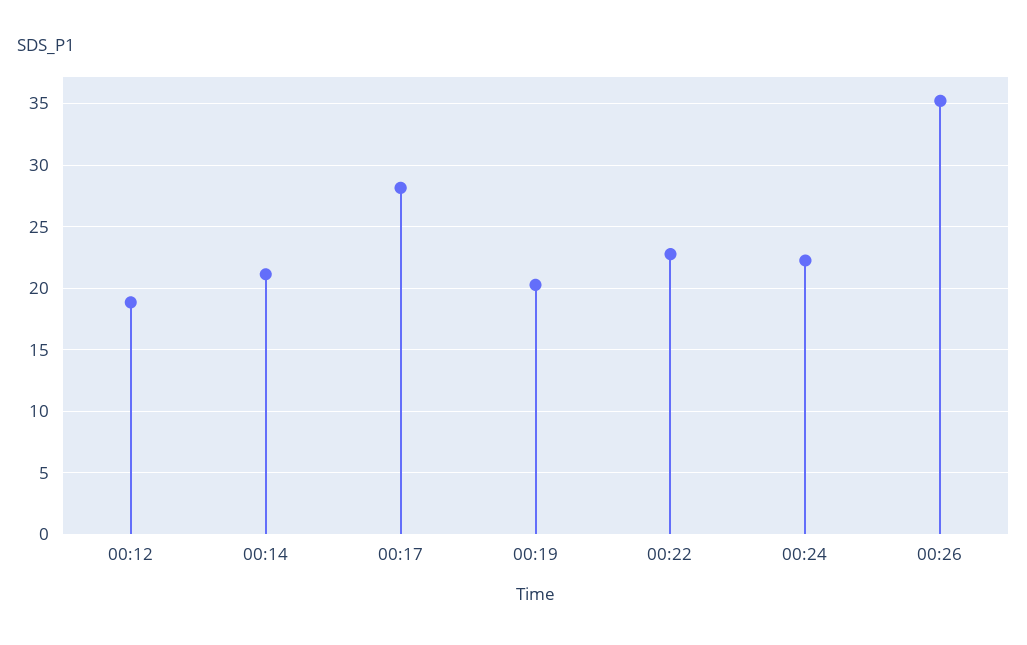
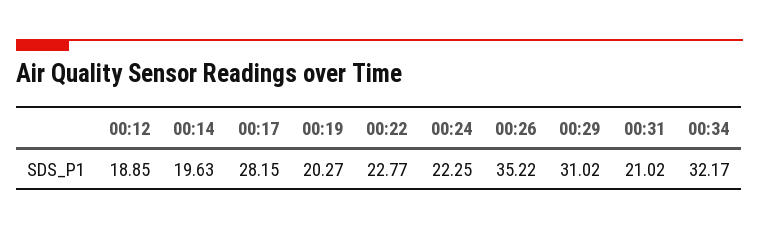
00:14: 21 -> 19.63
00:29: none -> 31.02
00:31: none -> 21.02
00:34: none -> 32.17

